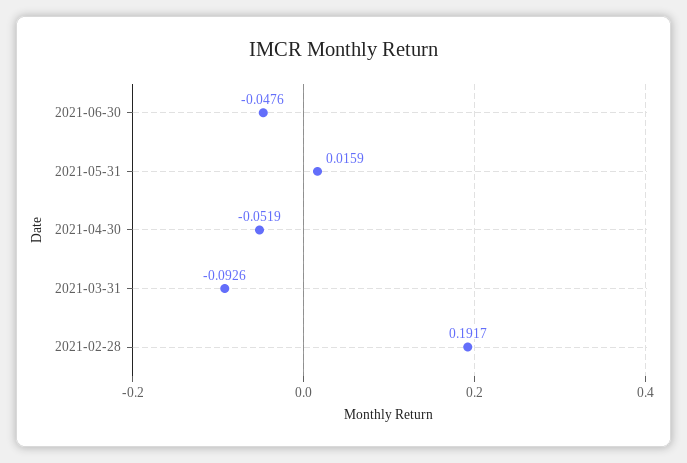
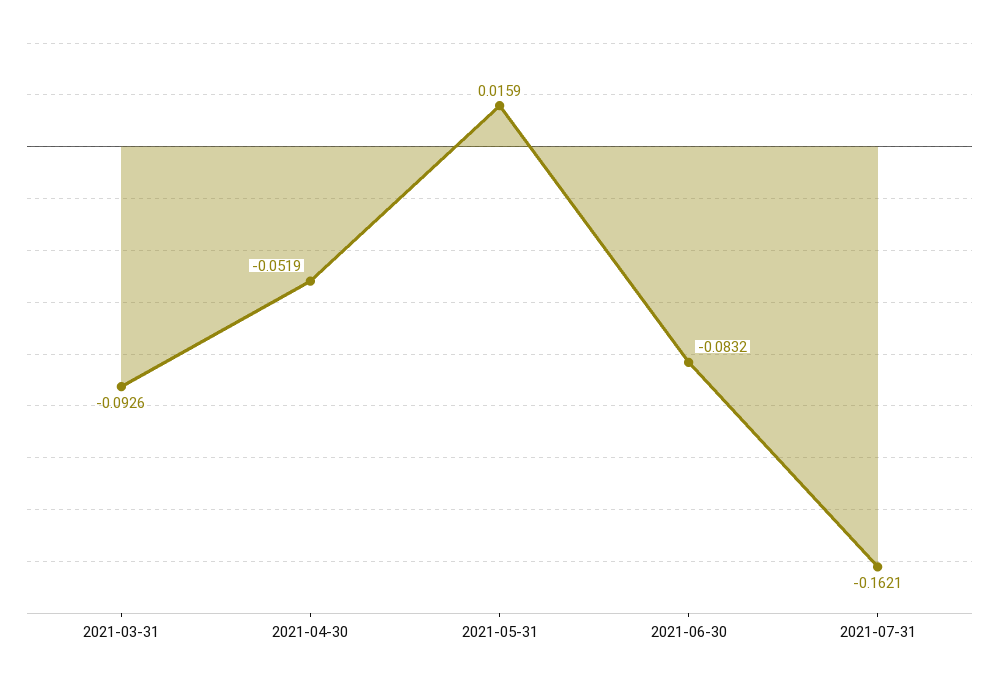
2021-06-30: -0.0476 -> -0.0832
2021-02-28: 0.1917 -> none
2021-07-31: none -> -0.1621

